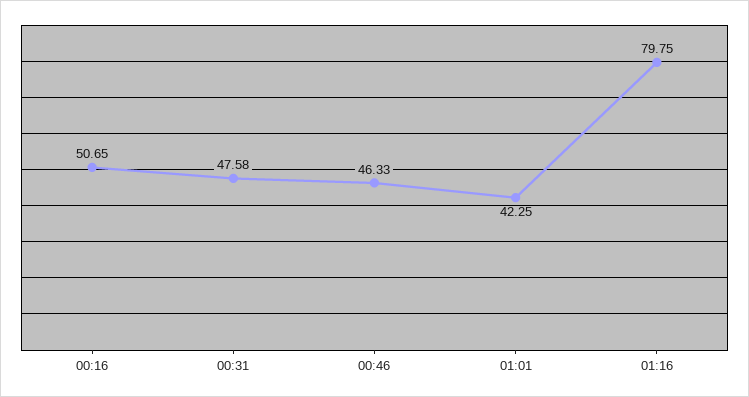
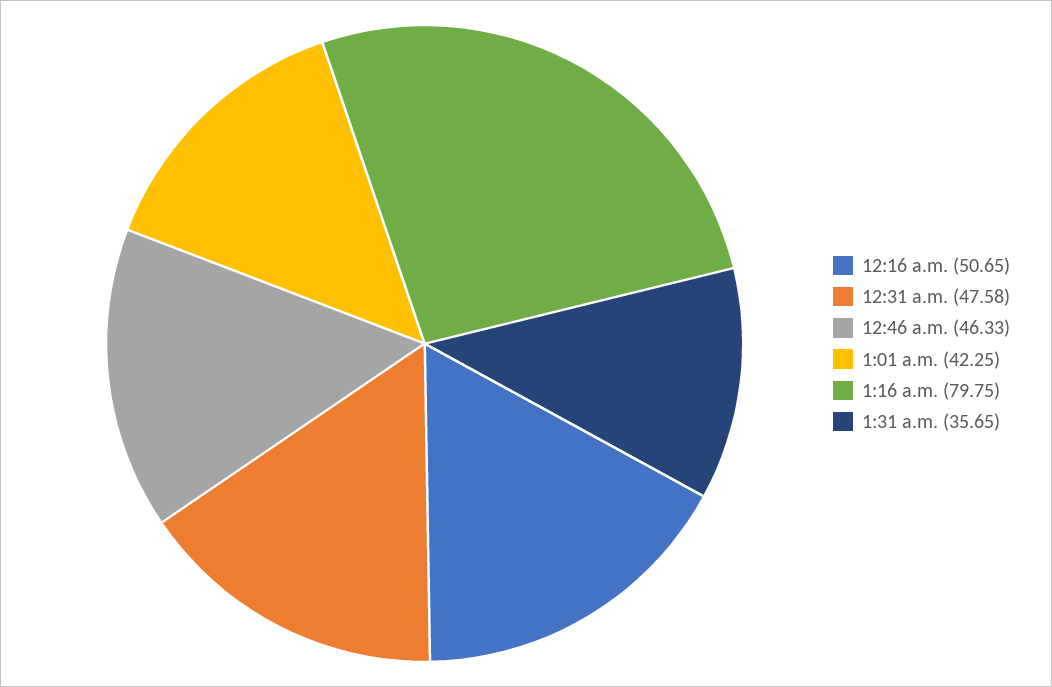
1:31 a.m.: none -> 35.65

